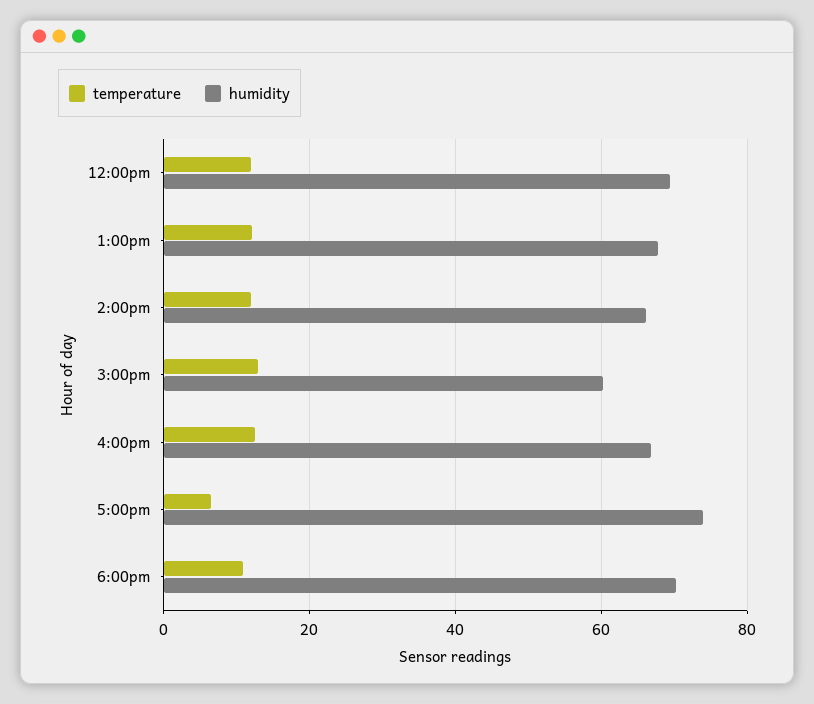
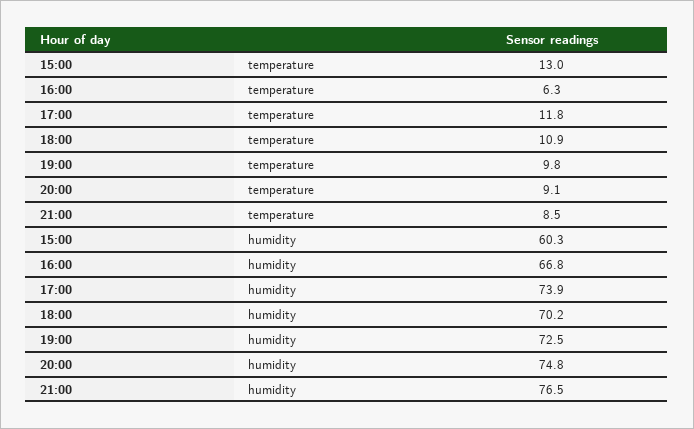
temperature, 12:00pm: 12 -> none
humidity, 12:00pm: 70 -> none
temperature, 1:00pm: 12 -> none
humidity, 1:00pm: 68 -> none
temperature, 2:00pm: 12 -> none
humidity, 2:00pm: 66 -> none
temperature, 4:00pm: 12 -> 6.3
temperature, 5:00pm: 6 -> 11.8
temperature, 19:00: none -> 9.8
temperature, 20:00: none -> 9.1
temperature, 21:00: none -> 8.5
humidity, 19:00: none -> 72.5
humidity, 20:00: none -> 74.8
humidity, 21:00: none -> 76.5

